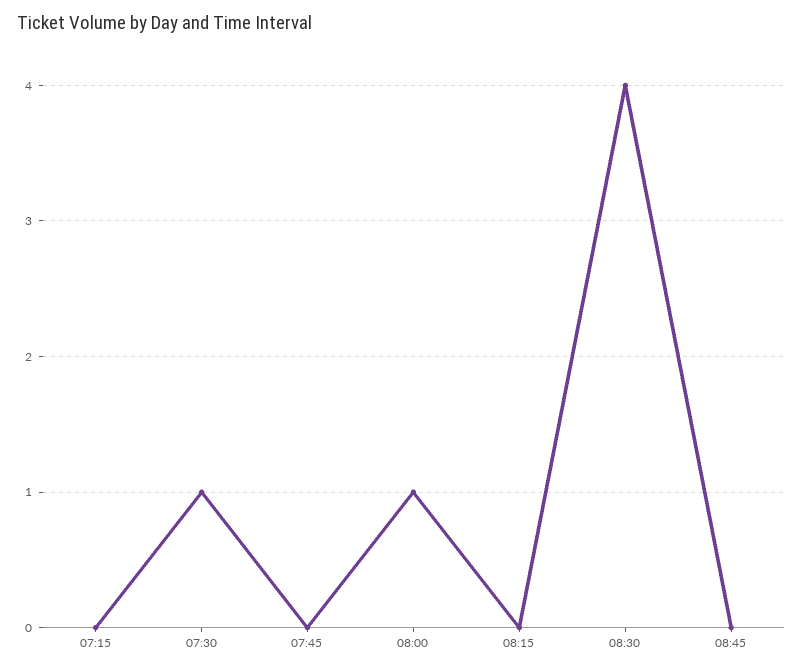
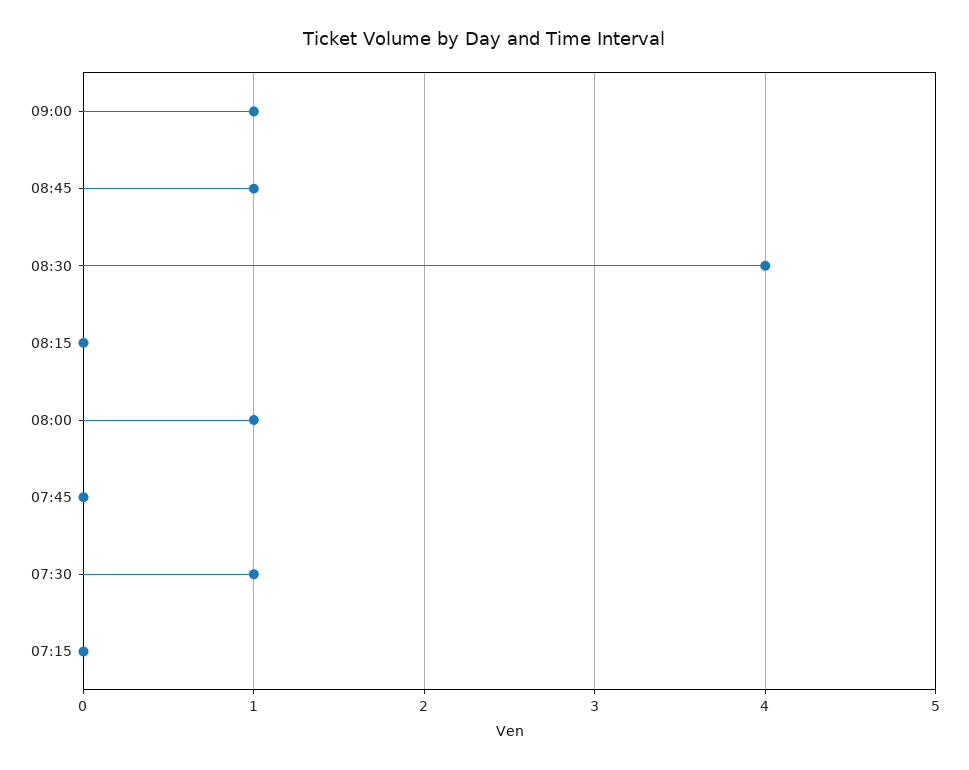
08:45: 0 -> 1
09:00: none -> 1

